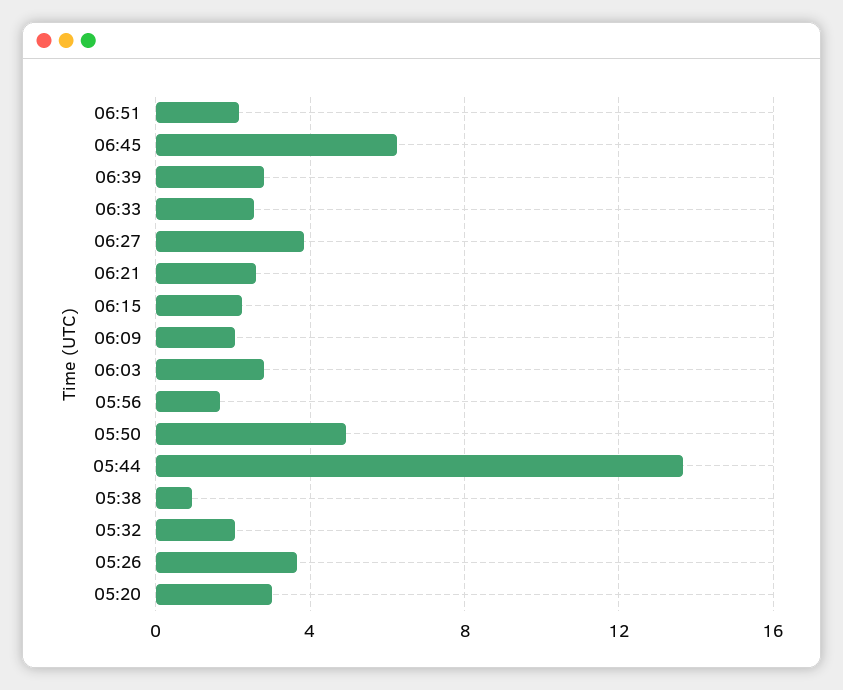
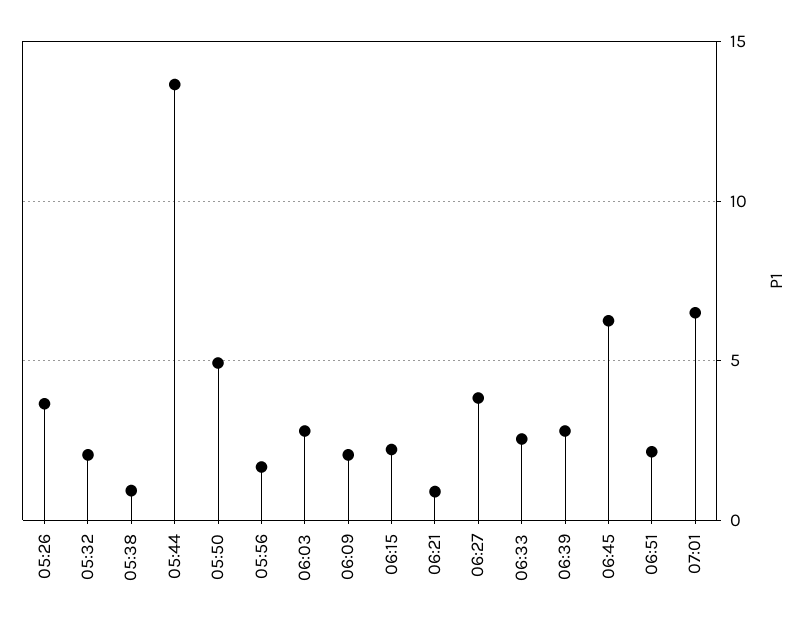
06:21: 2.5 -> 1
05:20: 3 -> none
07:01: none -> 6.5

